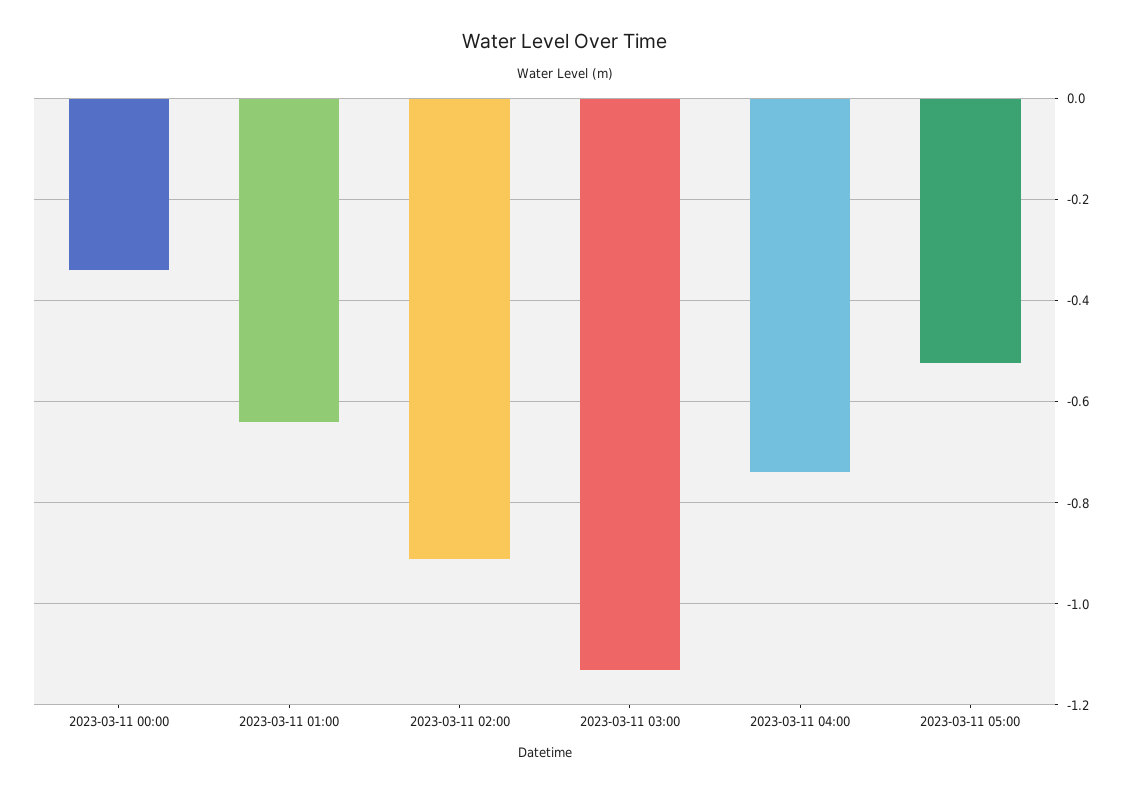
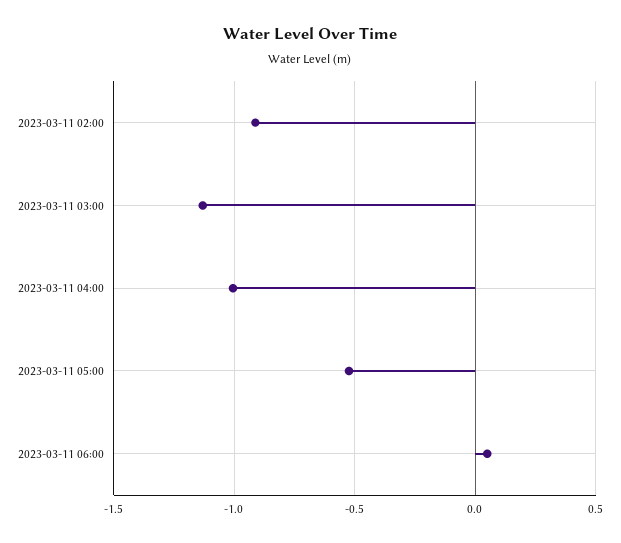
2023-03-11 00:00: -0.34 -> none
2023-03-11 01:00: -0.64 -> none
2023-03-11 04:00: -0.74 -> -1
2023-03-11 06:00: none -> 0.05

